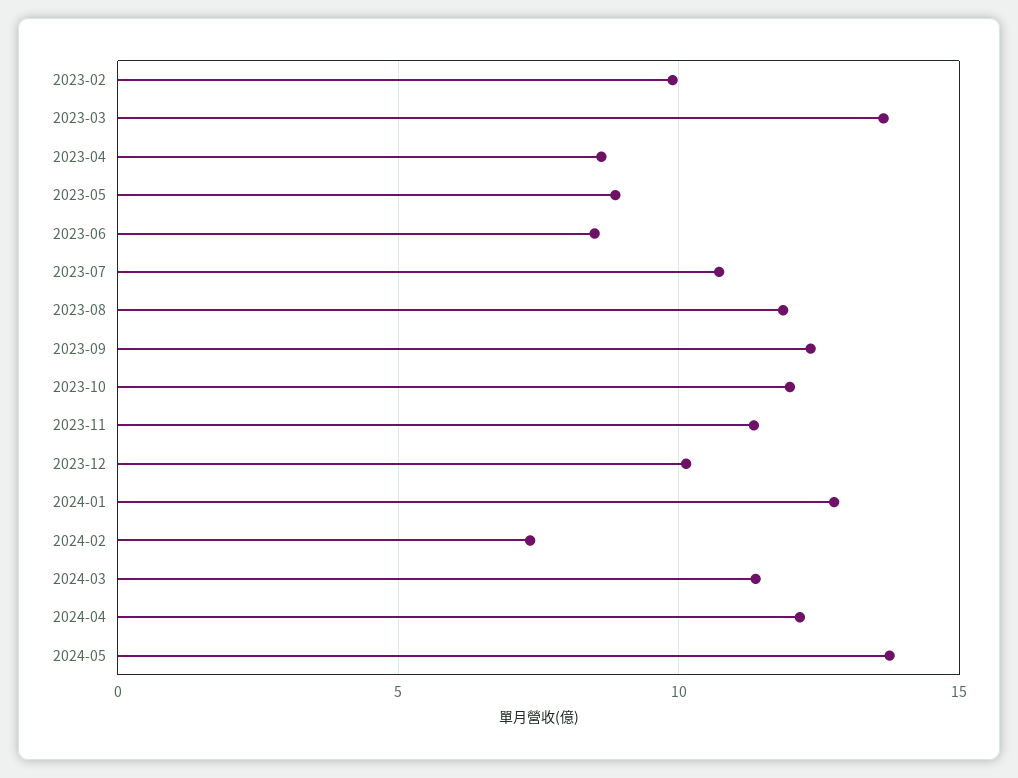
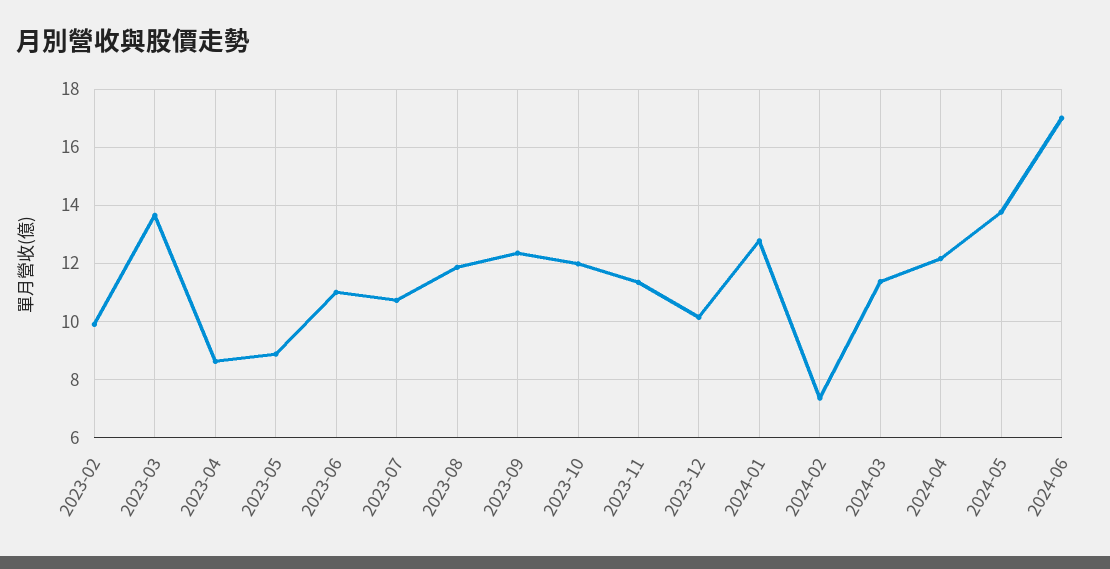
2023-06: 8.5 -> 11
2024-06: none -> 17

